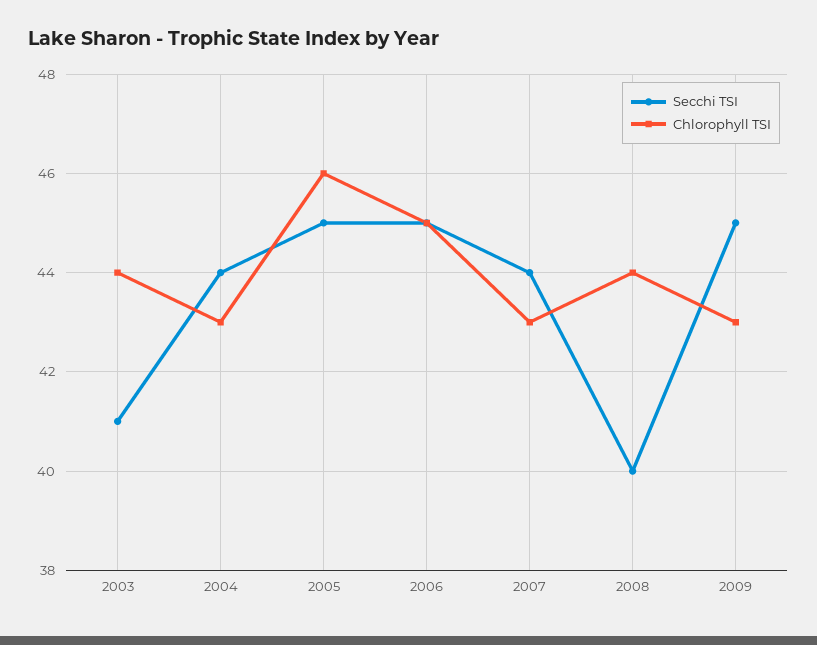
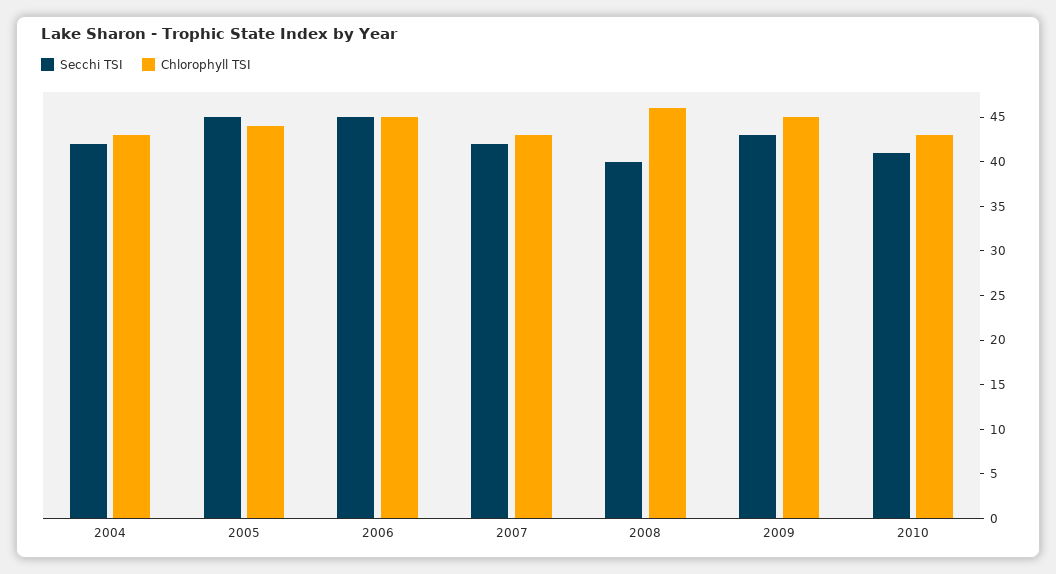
Secchi TSI, 2003: 41 -> none
Chlorophyll TSI, 2003: 44 -> none
Secchi TSI, 2004: 44 -> 42
Chlorophyll TSI, 2005: 46 -> 44
Secchi TSI, 2007: 44 -> 42
Chlorophyll TSI, 2008: 44 -> 46
Secchi TSI, 2009: 45 -> 43
Chlorophyll TSI, 2009: 43 -> 45
Secchi TSI, 2010: none -> 41
Chlorophyll TSI, 2010: none -> 43

